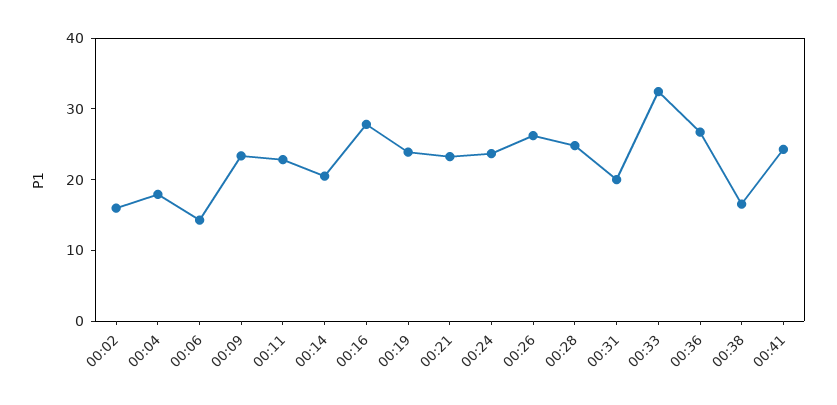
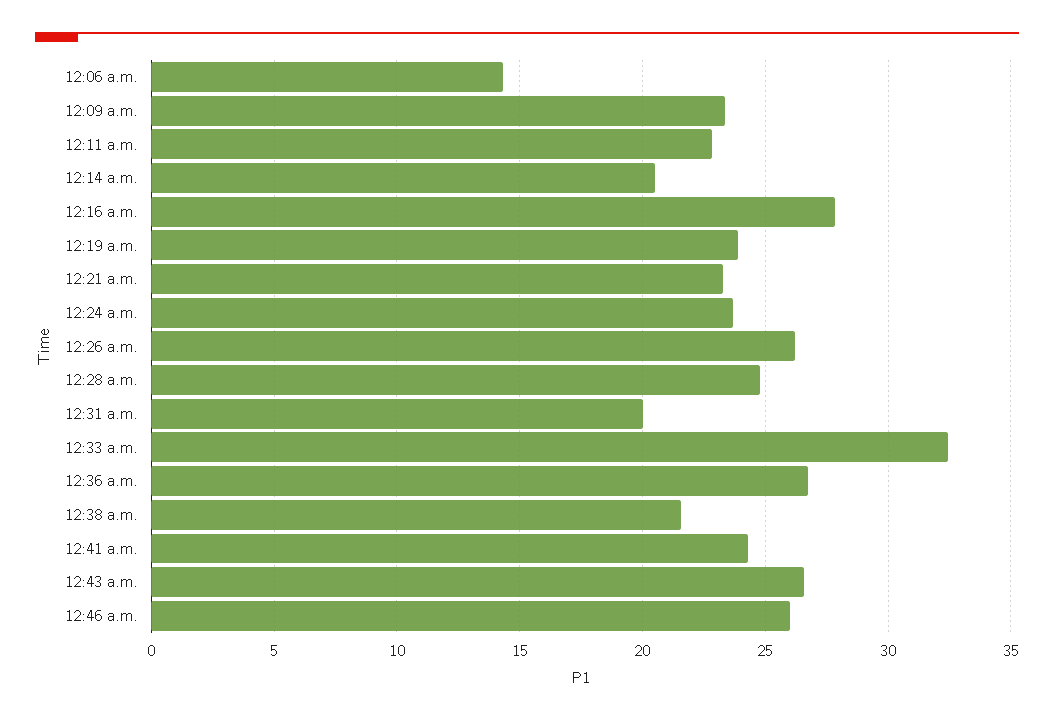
00:02: 16 -> none
00:04: 18 -> none
00:38: 16 -> 21.5
12:43 a.m.: none -> 26.5
12:46 a.m.: none -> 26

